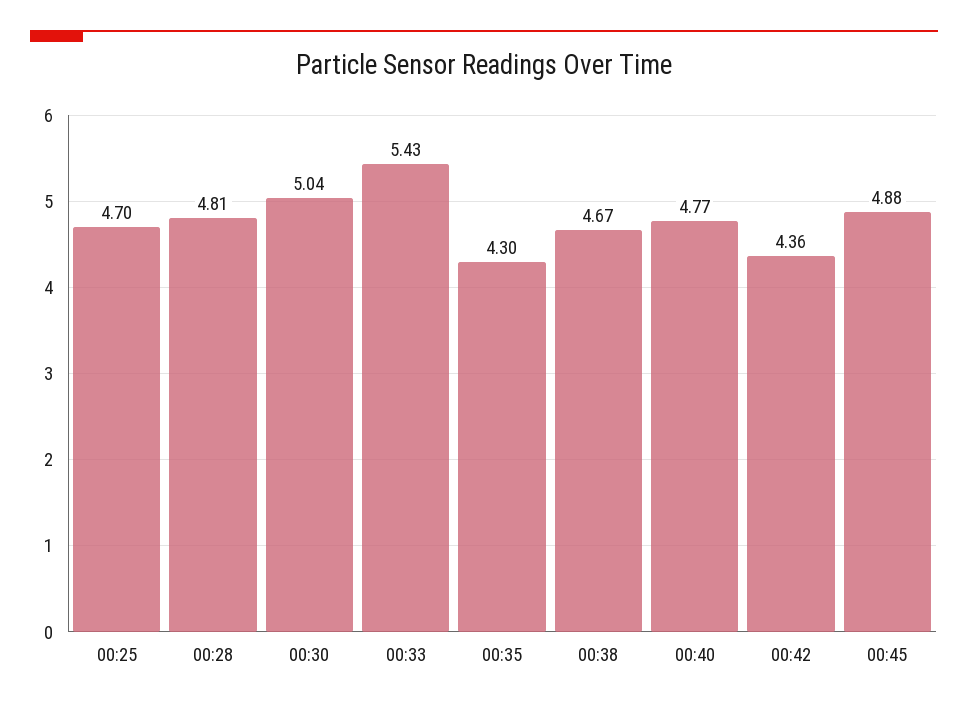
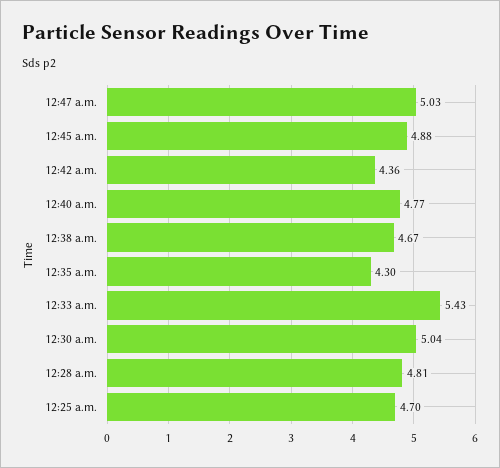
12:47 a.m.: none -> 5.03

